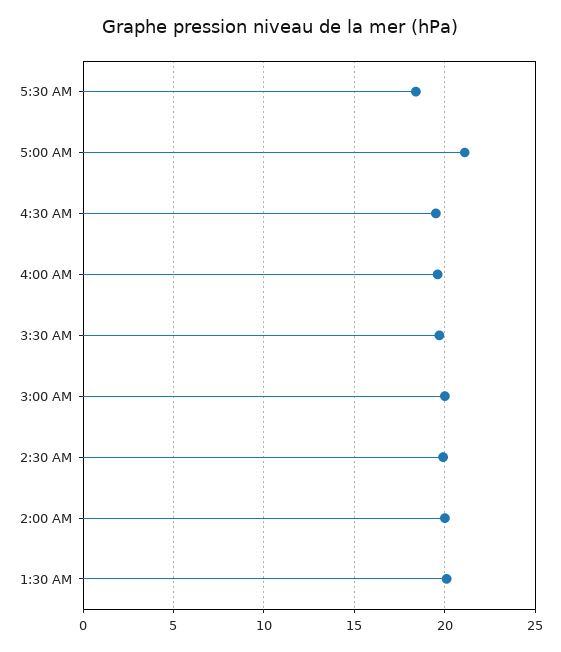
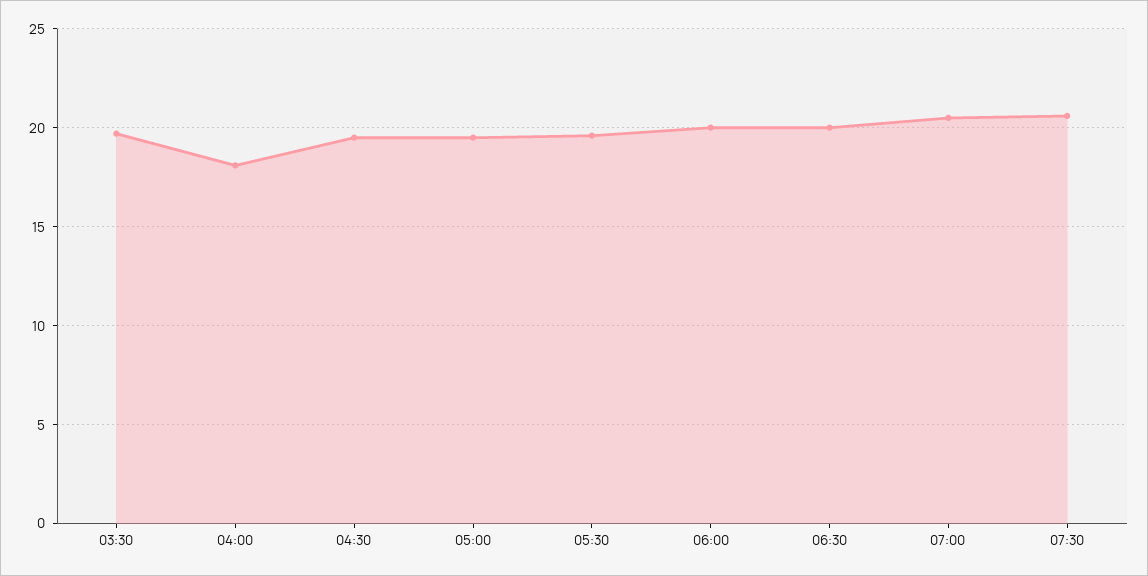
5:30 AM: 18.5 -> 19.5
5:00 AM: 21 -> 19.5
4:00 AM: 19.5 -> 18
3:00 AM: 20 -> none
2:30 AM: 20 -> none
2:00 AM: 20 -> none
1:30 AM: 20 -> none
06:00: none -> 20
06:30: none -> 20
07:00: none -> 20.5
07:30: none -> 20.5

